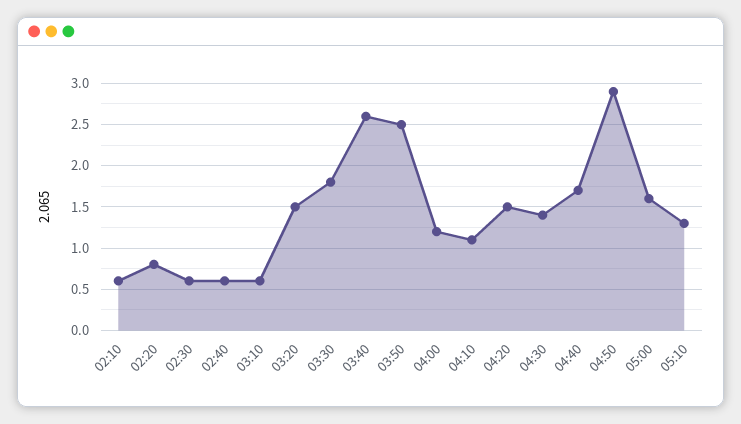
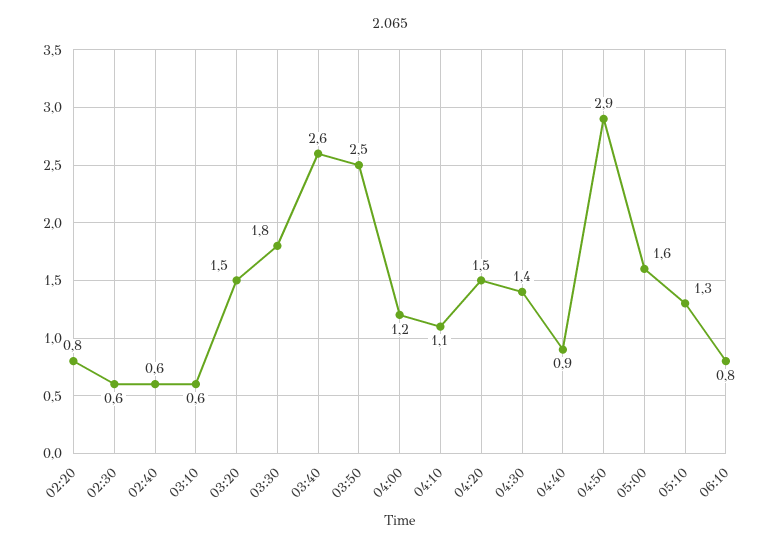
02:10: 0.6 -> none
04:40: 1.7 -> 0.9
06:10: none -> 0.8

